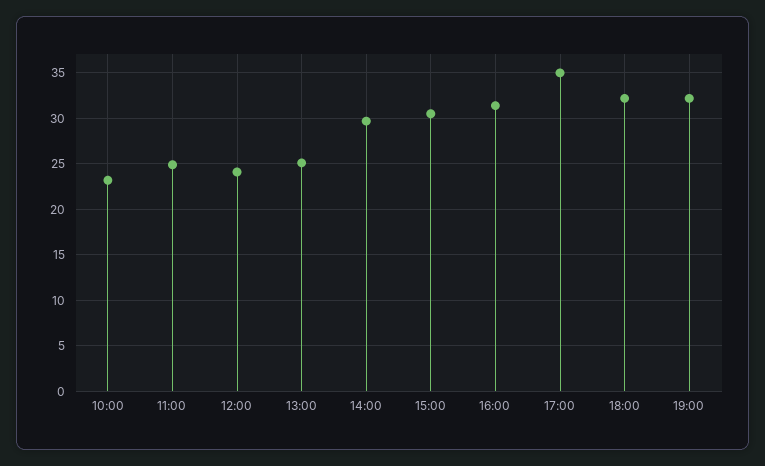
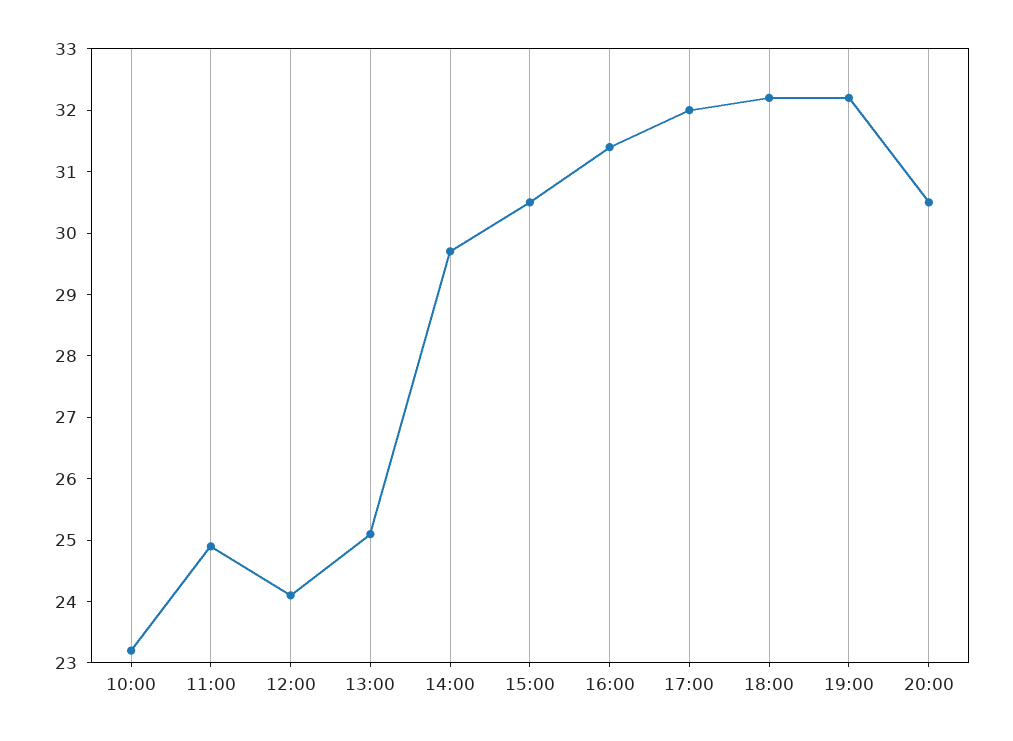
17:00: 35 -> 32
20:00: none -> 30.5

